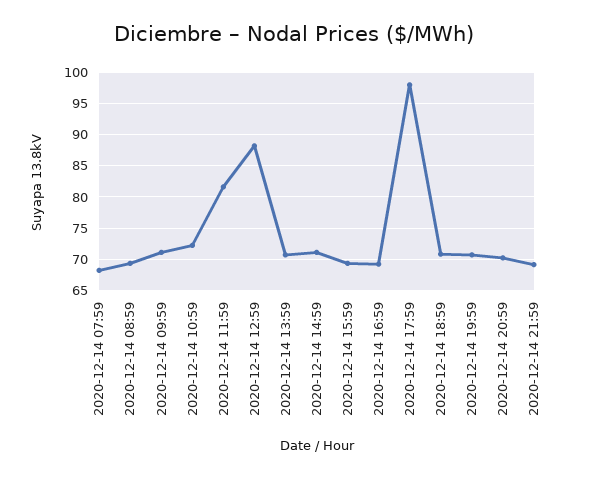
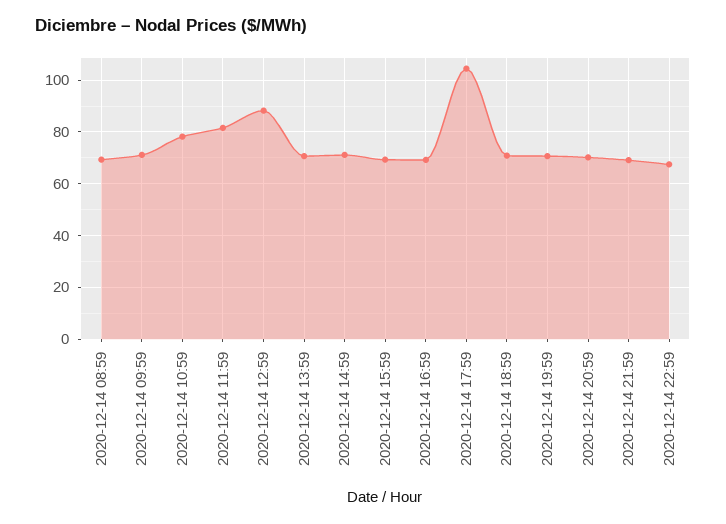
2020-12-14 07:59: 68 -> none
2020-12-14 10:59: 72 -> 77.5
2020-12-14 17:59: 98 -> 105
2020-12-14 22:59: none -> 67.5

